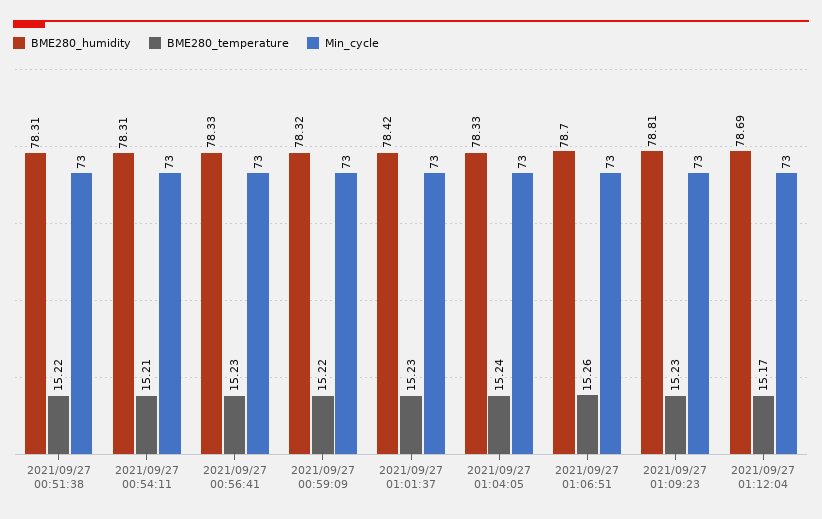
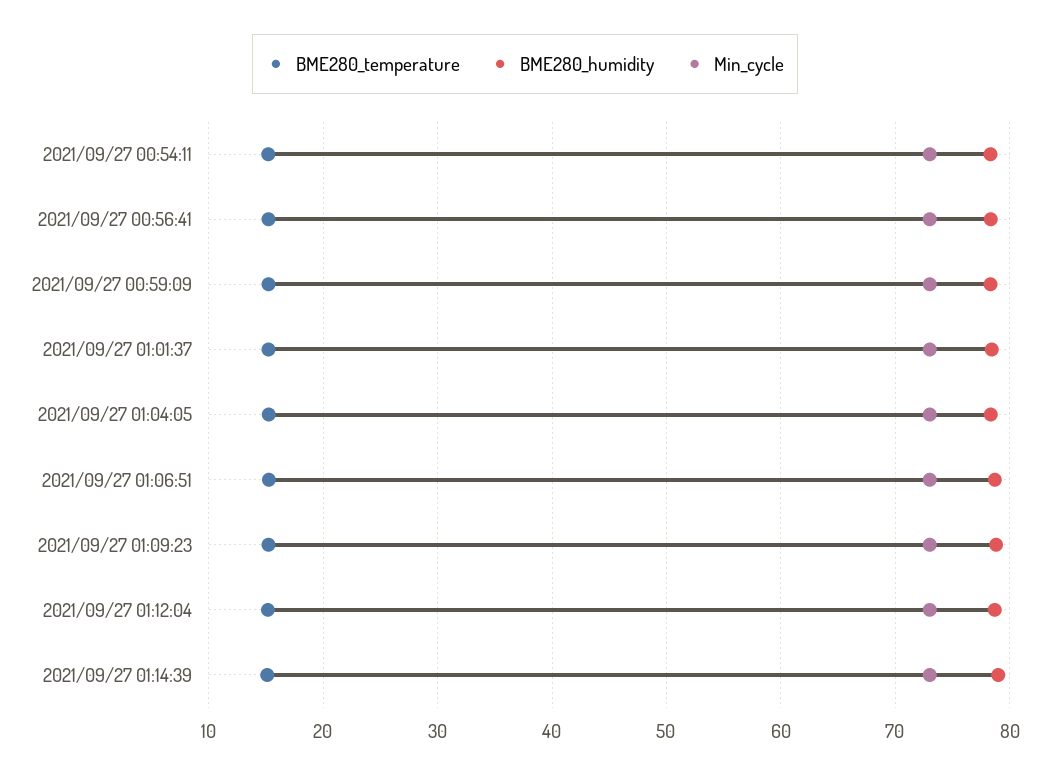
BME280_humidity, 2021/09/27 00:51:38: 78.31 -> none
BME280_temperature, 2021/09/27 00:51:38: 15.22 -> none
Min_cycle, 2021/09/27 00:51:38: 73 -> none
BME280_temperature, 2021/09/27 01:14:39: none -> 15
BME280_humidity, 2021/09/27 01:14:39: none -> 79
Min_cycle, 2021/09/27 01:14:39: none -> 73

